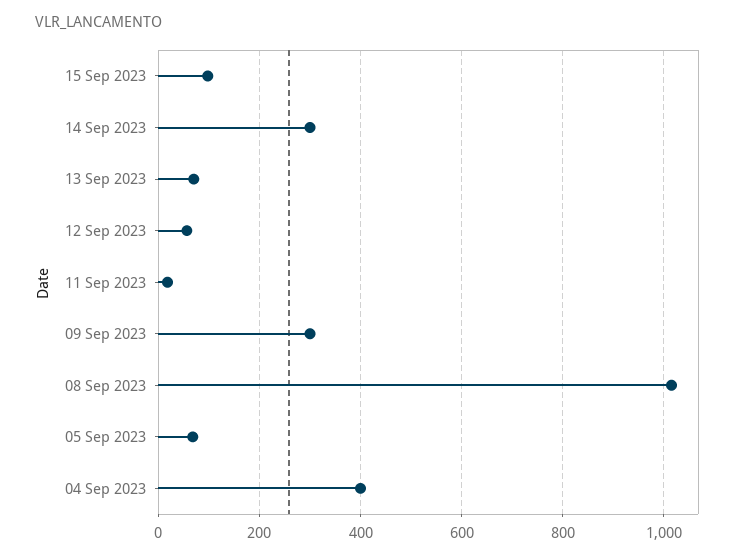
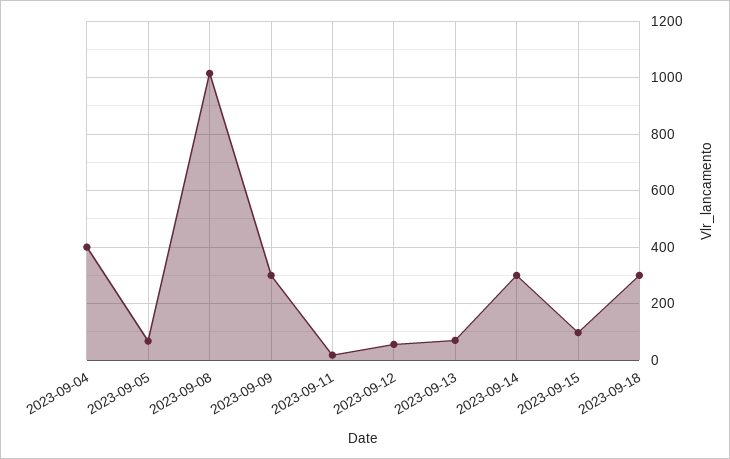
2023-09-18: none -> 300

